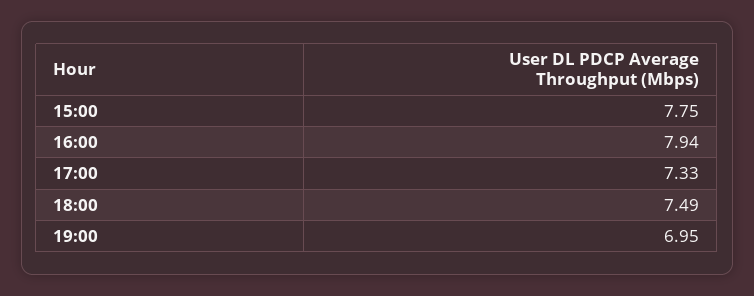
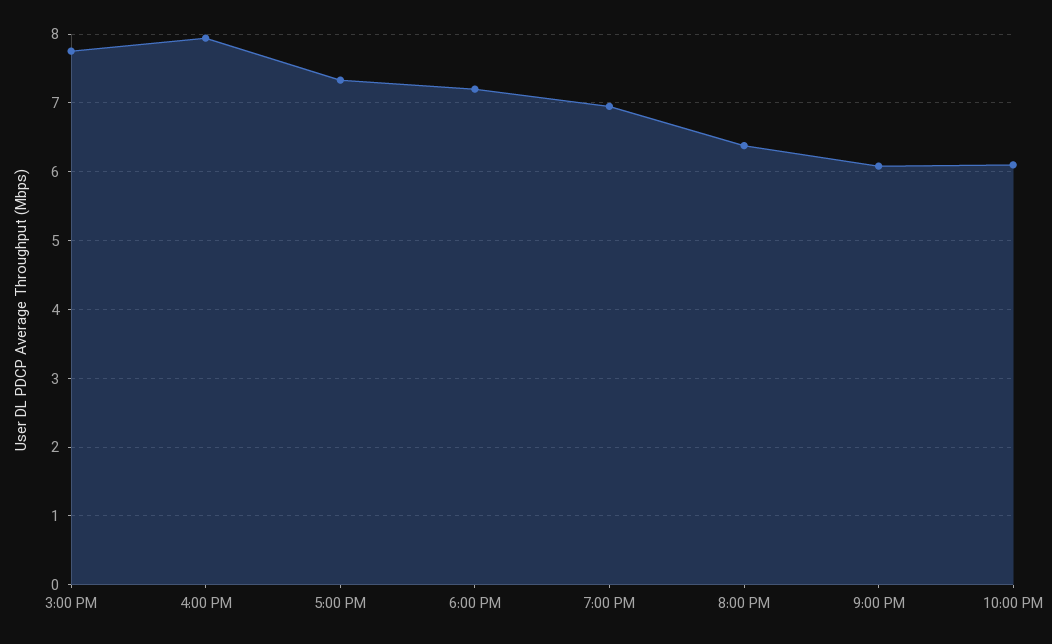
18:00: 7.49 -> 7.2
8:00 PM: none -> 6.4
9:00 PM: none -> 6.1
10:00 PM: none -> 6.1

